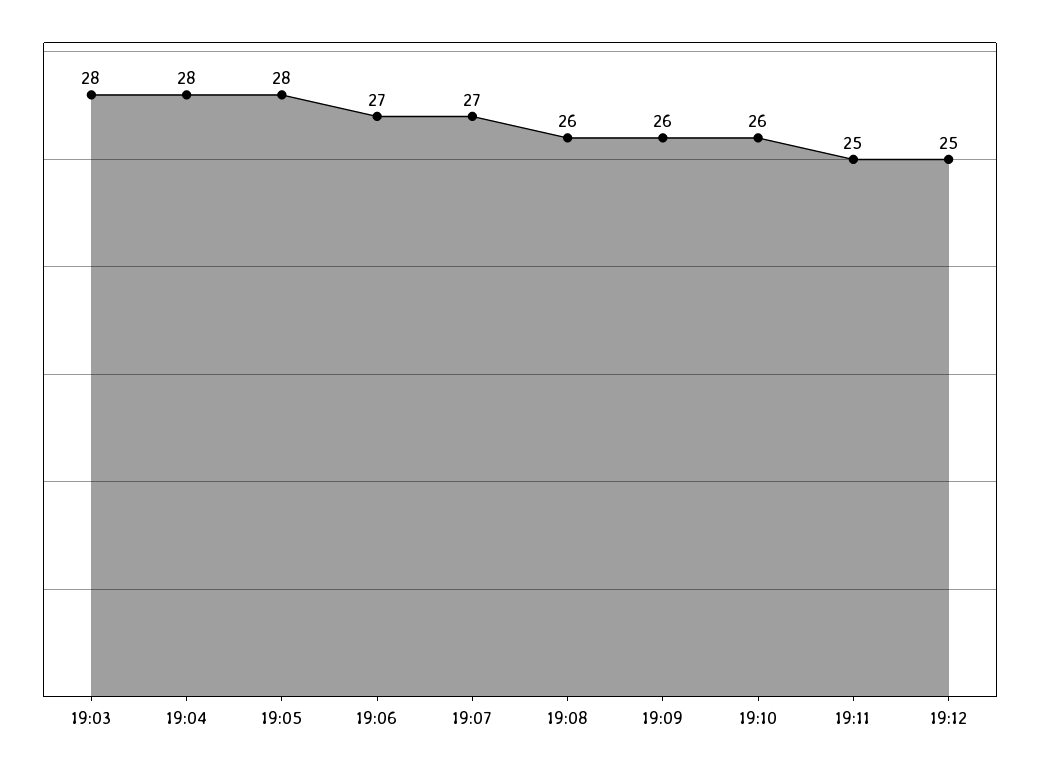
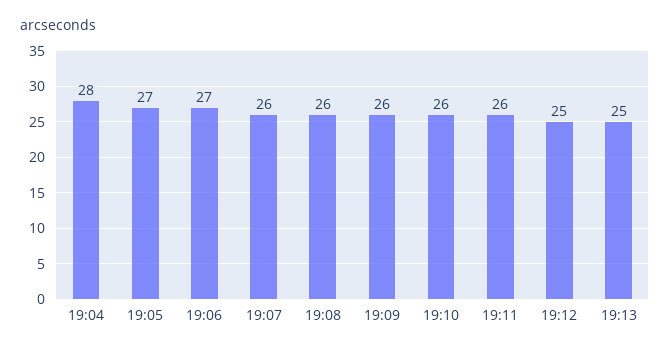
19:03: 28 -> none
19:05: 28 -> 27
19:07: 27 -> 26
19:11: 25 -> 26
19:13: none -> 25

